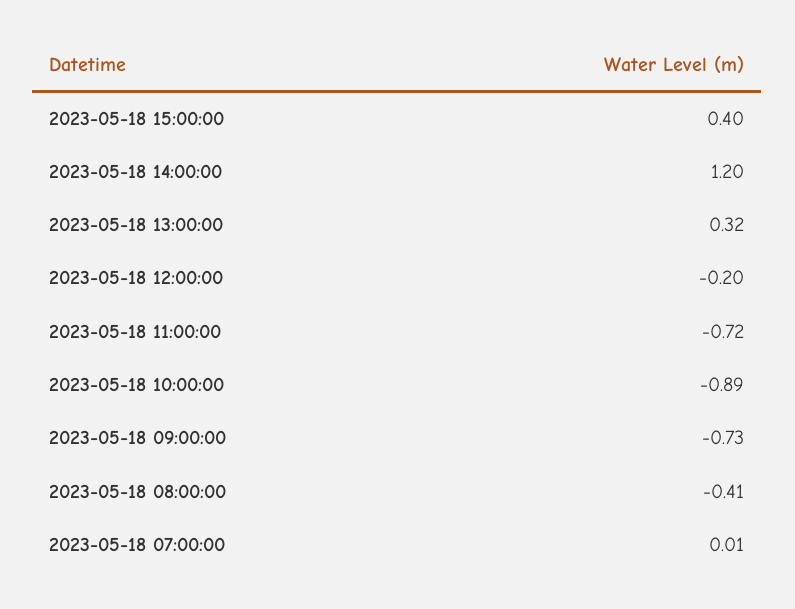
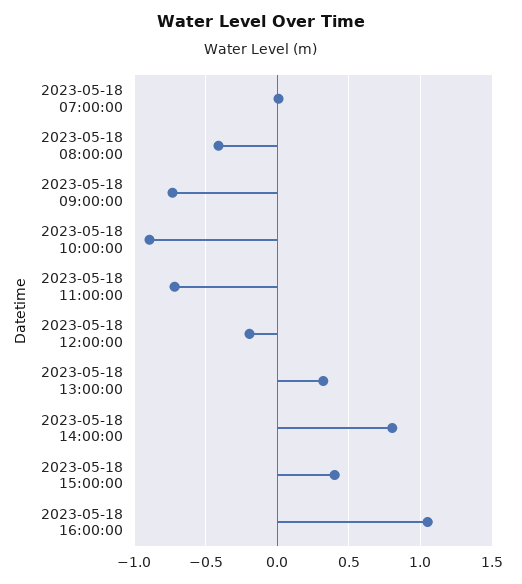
2023-05-18 14:00:00: 1.2 -> 0.8
2023-05-18 16:00:00: none -> 1.05

